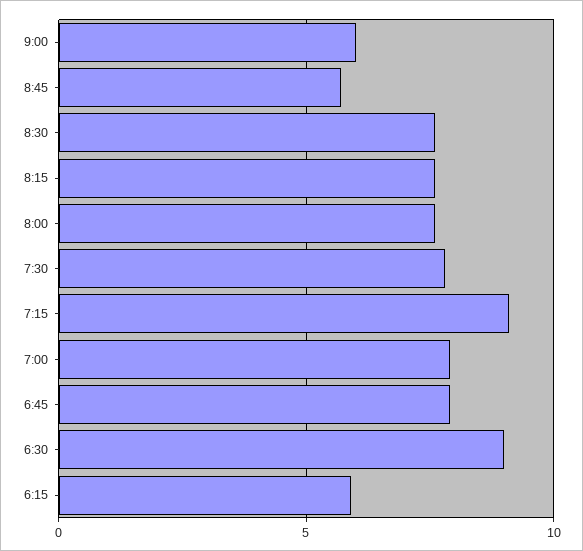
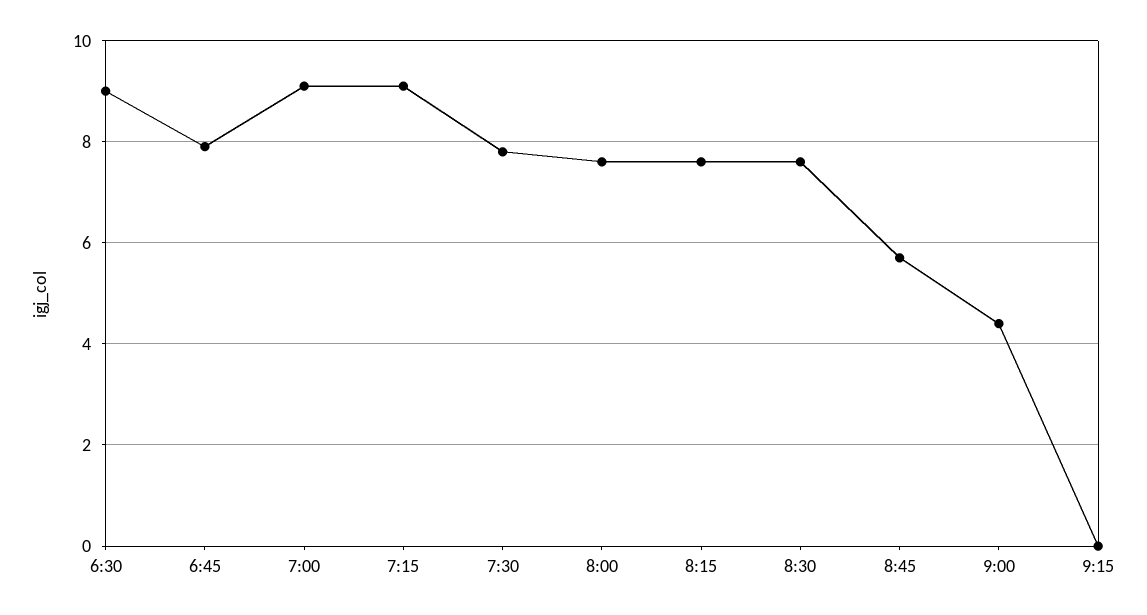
9:00: 6 -> 4.5
7:00: 8 -> 9
6:15: 6 -> none
9:15: none -> 0

